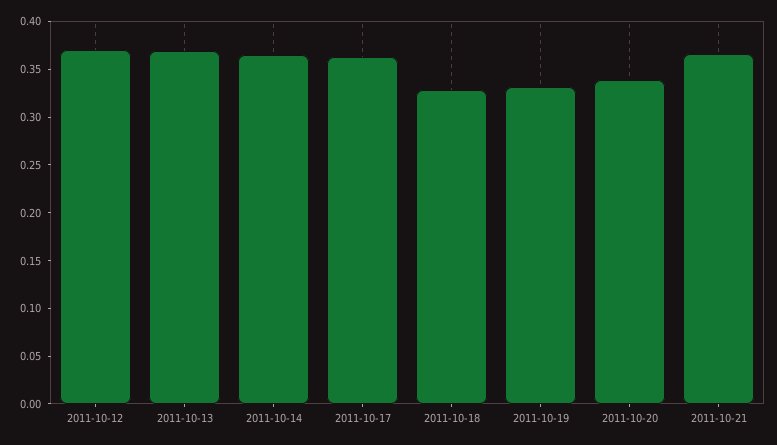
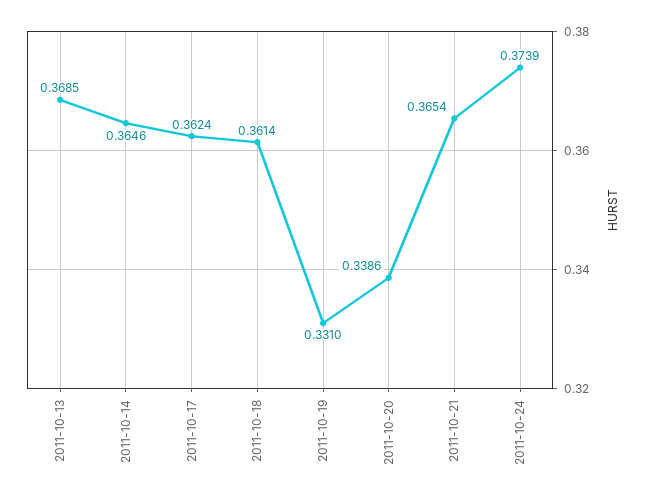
2011-10-12: 0.37 -> none
2011-10-18: 0.33 -> 0.3614
2011-10-24: none -> 0.3739

